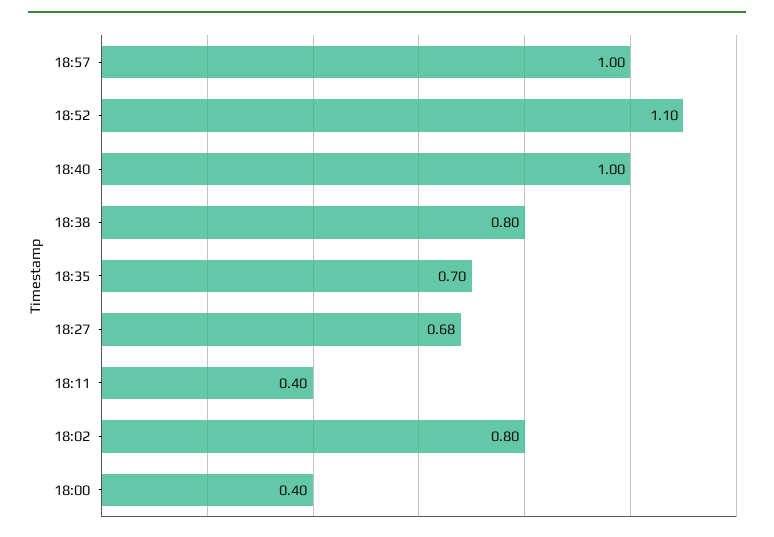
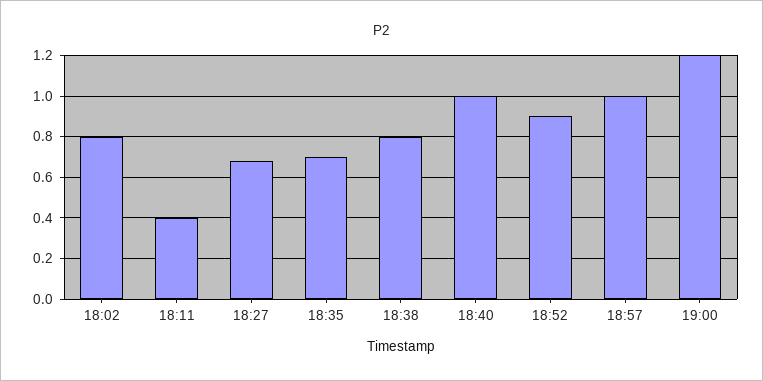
18:52: 1.1 -> 0.9
18:00: 0.4 -> none
19:00: none -> 1.2

